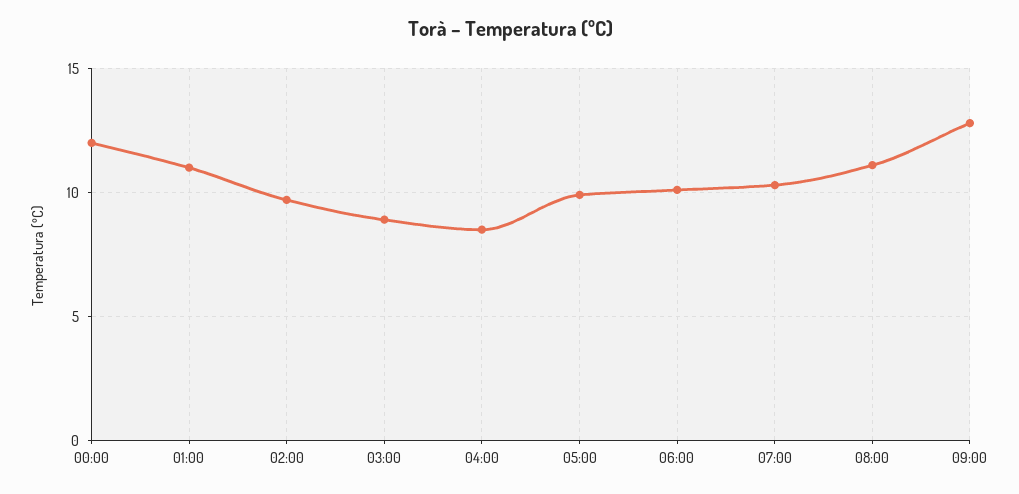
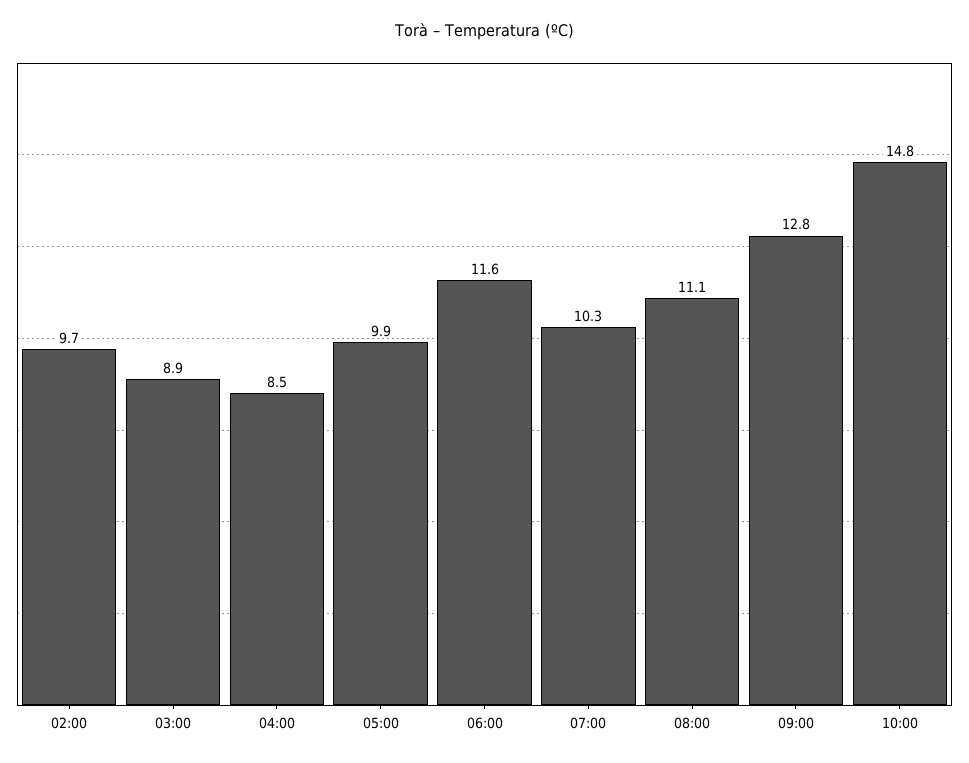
00:00: 12 -> none
01:00: 11 -> none
06:00: 10 -> 11.6
10:00: none -> 14.8

